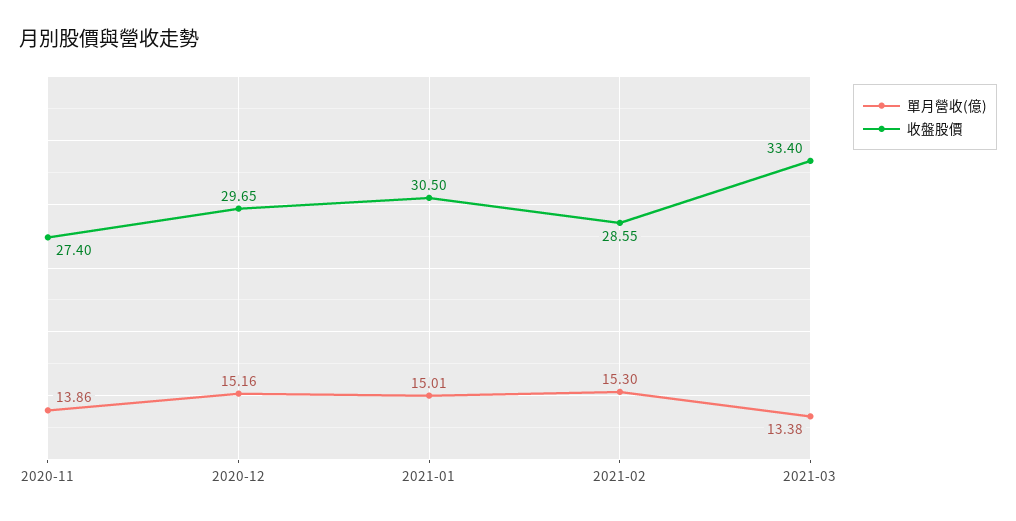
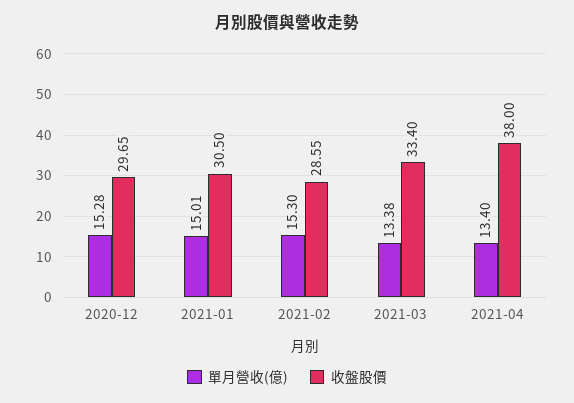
單月營收(億), 2020-11: 13.86 -> none
收盤股價, 2020-11: 27.4 -> none
單月營收(億), 2020-12: 15.16 -> 15.28
單月營收(億), 2021-04: none -> 13.4
收盤股價, 2021-04: none -> 38

